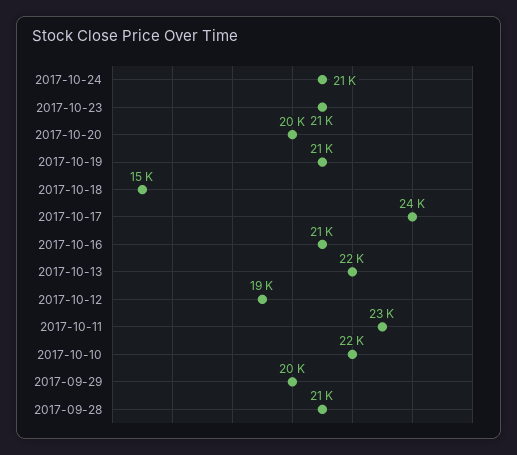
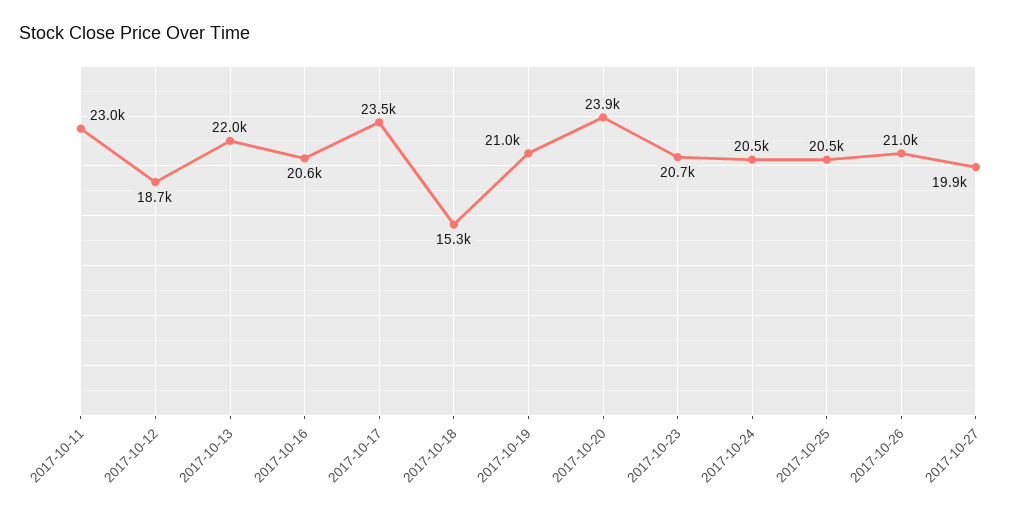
2017-10-20: 20000 -> 23900
2017-10-10: 22000 -> none
2017-09-29: 20000 -> none
2017-09-28: 21000 -> none
2017-10-25: none -> 20500
2017-10-26: none -> 21000
2017-10-27: none -> 19900

